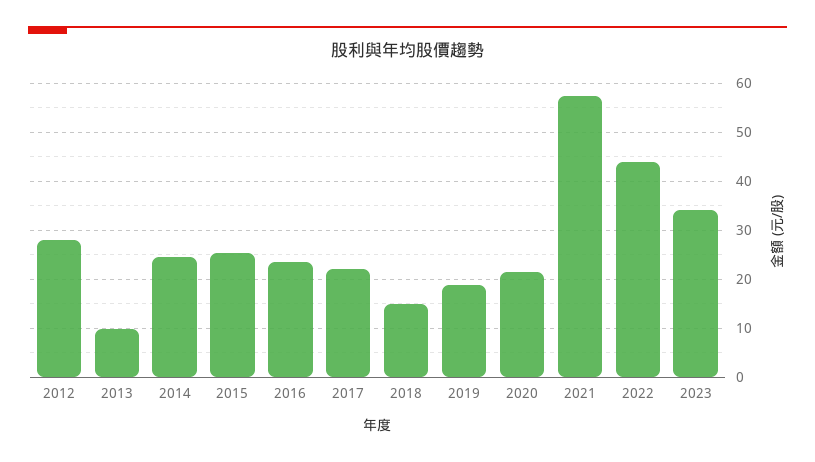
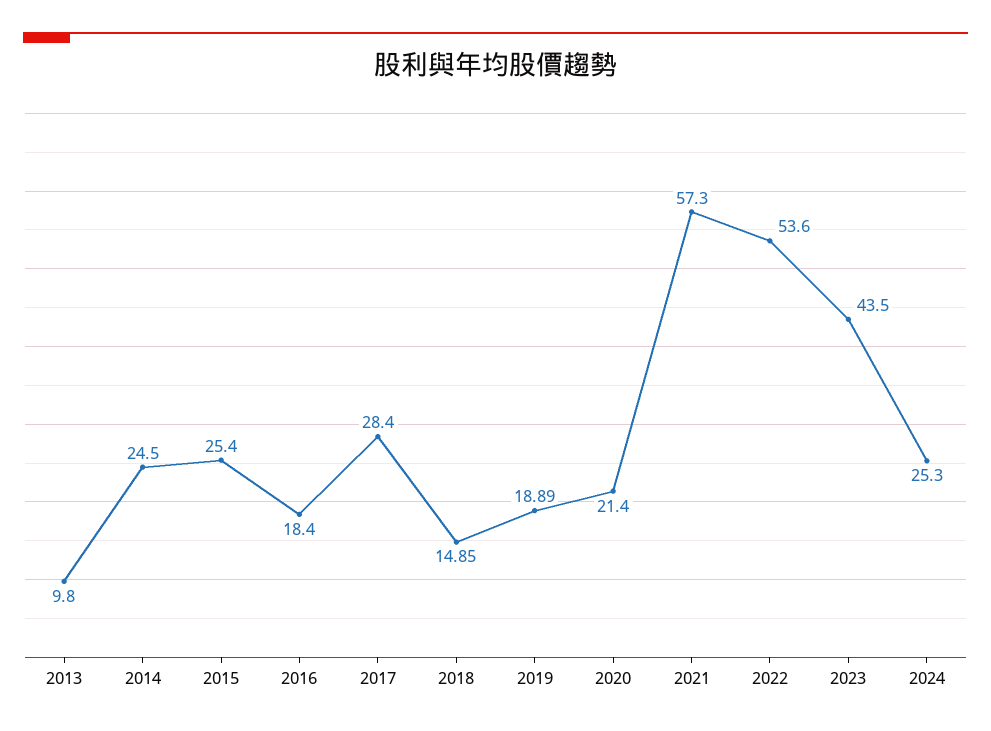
2012: 28 -> none
2016: 24 -> 18.4
2017: 22 -> 28.4
2022: 44 -> 53.6
2023: 34 -> 43.5
2024: none -> 25.3

